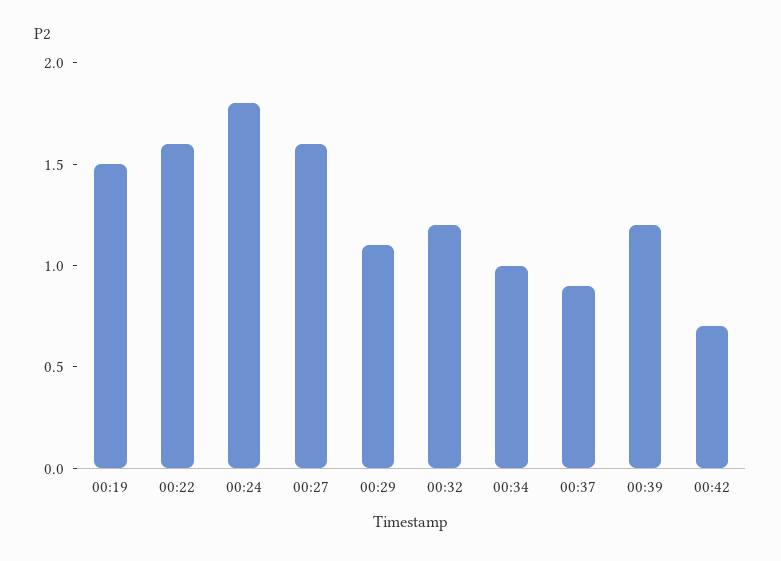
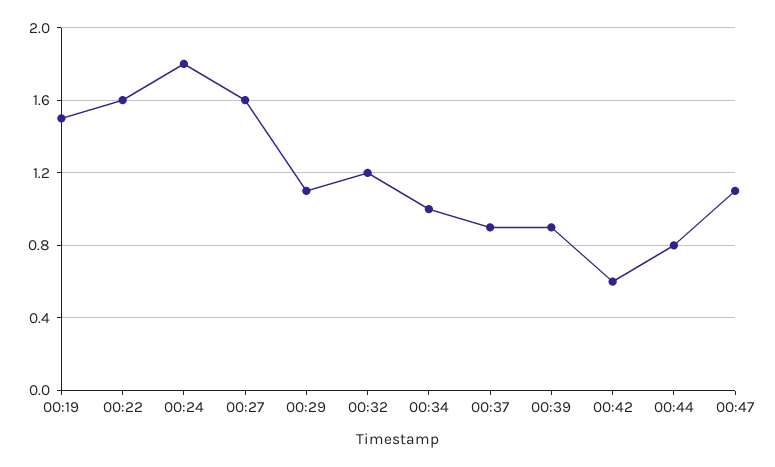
00:39: 1.2 -> 0.9
00:42: 0.7 -> 0.6
00:44: none -> 0.8
00:47: none -> 1.1

